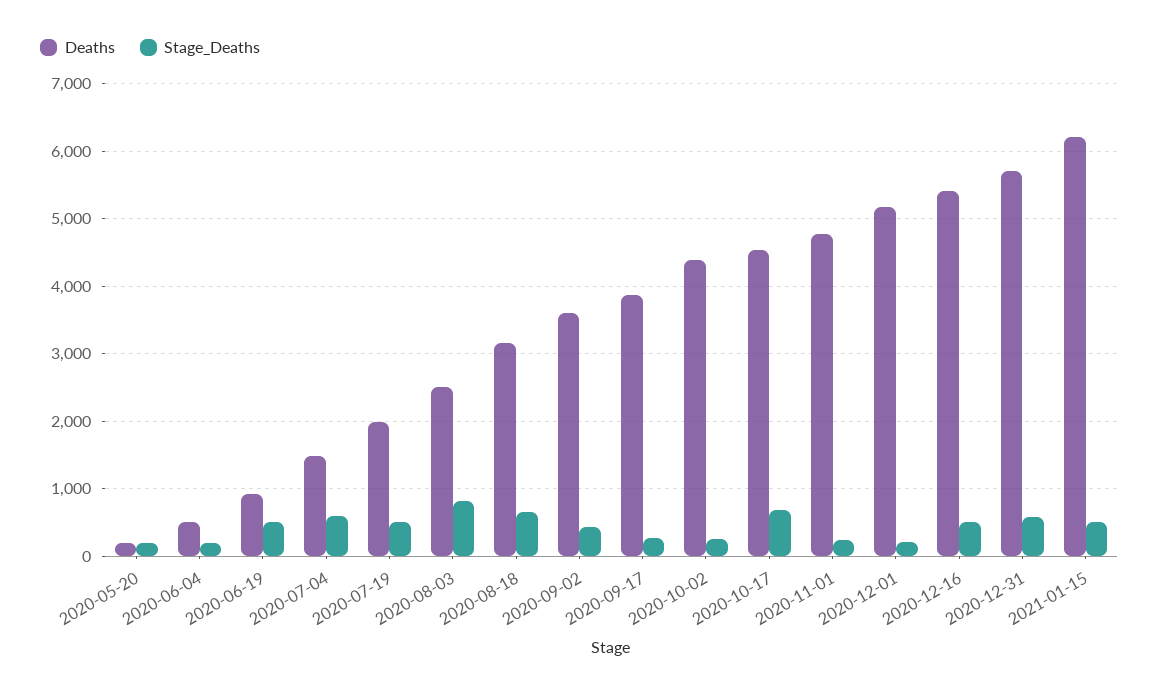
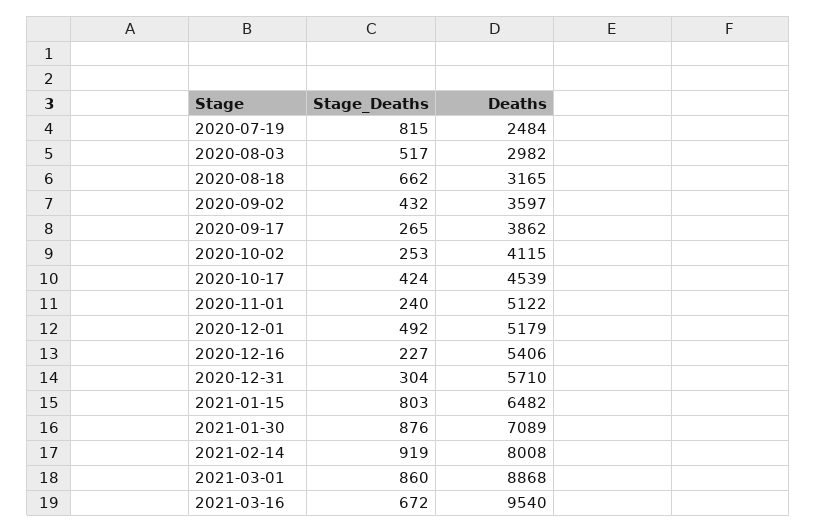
Deaths, 2020-05-20: 200 -> none
Stage_Deaths, 2020-05-20: 200 -> none
Deaths, 2020-06-04: 500 -> none
Stage_Deaths, 2020-06-04: 200 -> none
Deaths, 2020-06-19: 900 -> none
Stage_Deaths, 2020-06-19: 500 -> none
Deaths, 2020-07-04: 1500 -> none
Stage_Deaths, 2020-07-04: 600 -> none
Deaths, 2020-07-19: 2000 -> 2484
Stage_Deaths, 2020-07-19: 500 -> 815
Deaths, 2020-08-03: 2500 -> 2982
Stage_Deaths, 2020-08-03: 800 -> 517
Deaths, 2020-10-02: 4400 -> 4115
Stage_Deaths, 2020-10-17: 700 -> 424
Deaths, 2020-11-01: 4800 -> 5122
Stage_Deaths, 2020-12-01: 200 -> 492
Stage_Deaths, 2020-12-16: 500 -> 227
Stage_Deaths, 2020-12-31: 600 -> 304
Deaths, 2021-01-15: 6200 -> 6482
Stage_Deaths, 2021-01-15: 500 -> 803
Stage_Deaths, 2021-01-30: none -> 876
Deaths, 2021-01-30: none -> 7089
Stage_Deaths, 2021-02-14: none -> 919
Deaths, 2021-02-14: none -> 8008
Stage_Deaths, 2021-03-01: none -> 860
Deaths, 2021-03-01: none -> 8868
Stage_Deaths, 2021-03-16: none -> 672
Deaths, 2021-03-16: none -> 9540

